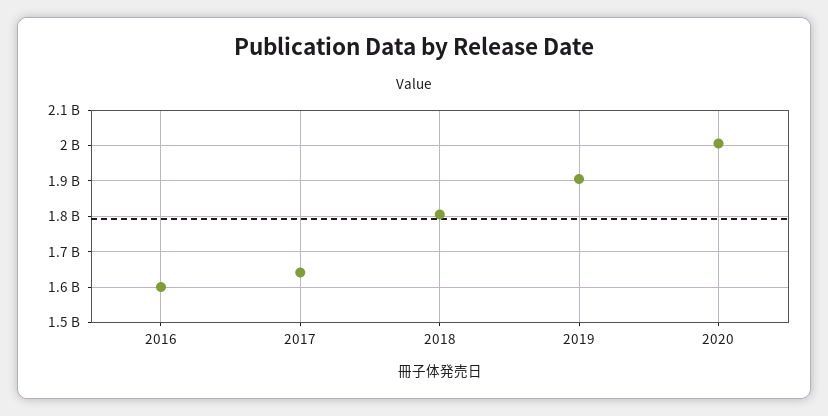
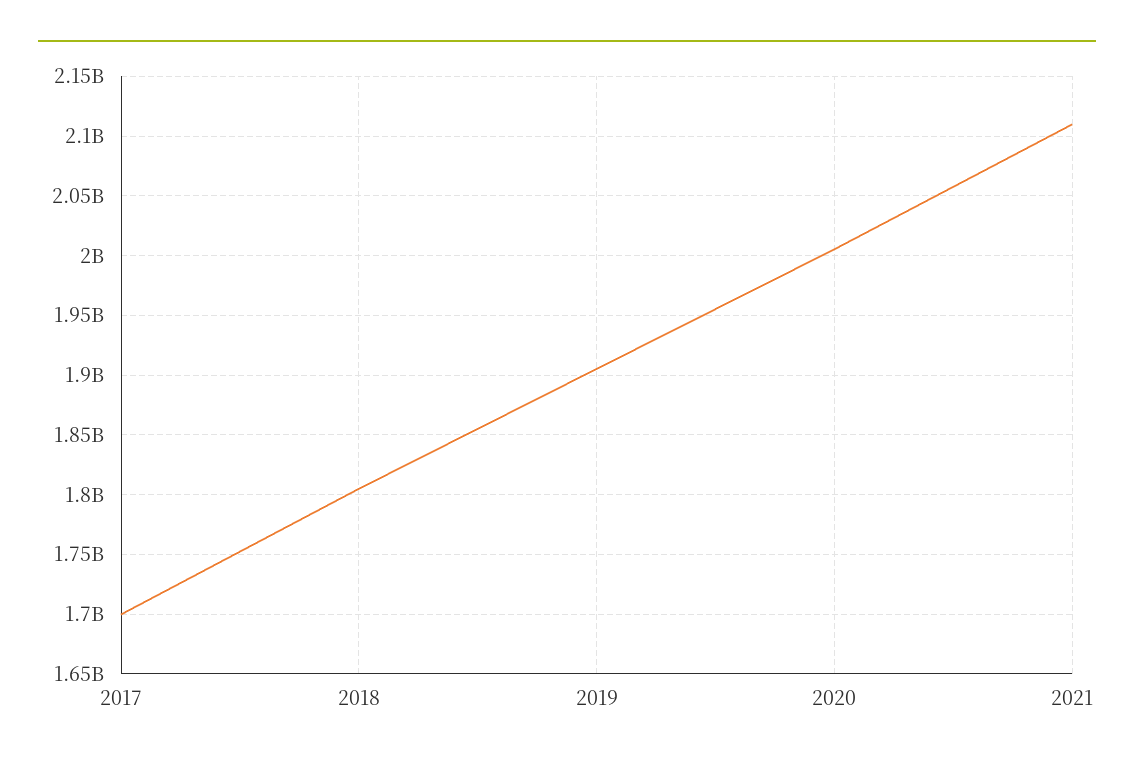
2016: 1600000000 -> none
2017: 1640000000 -> 1700000000
2021: none -> 2110000000

